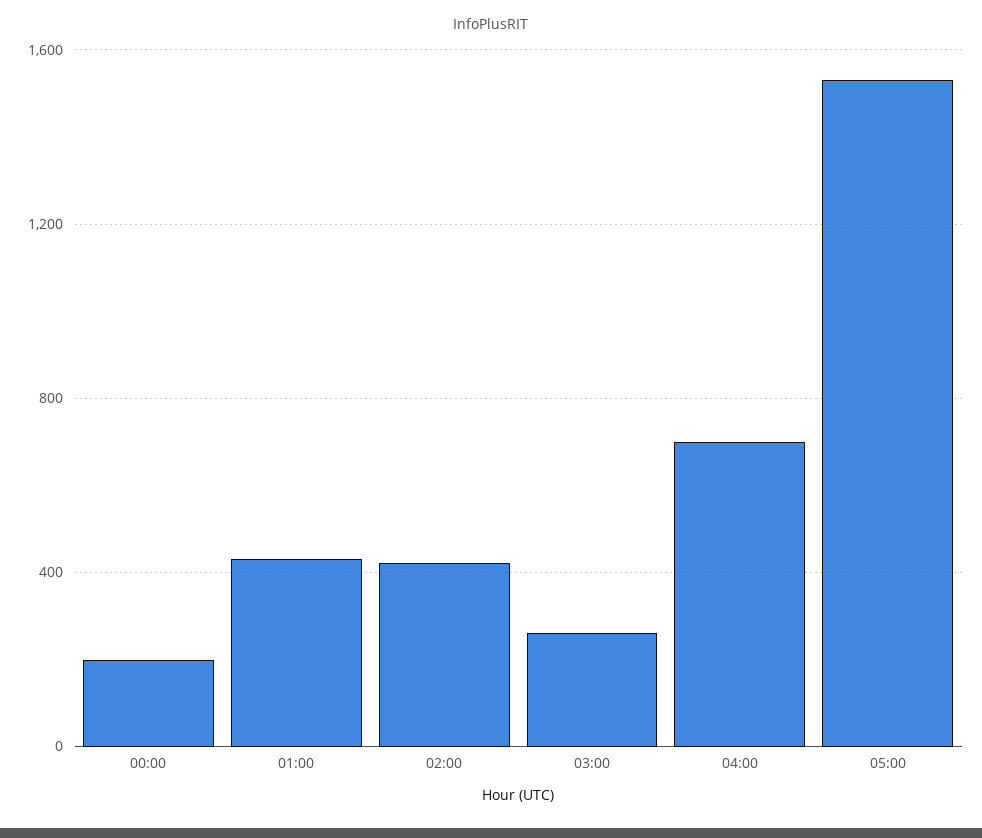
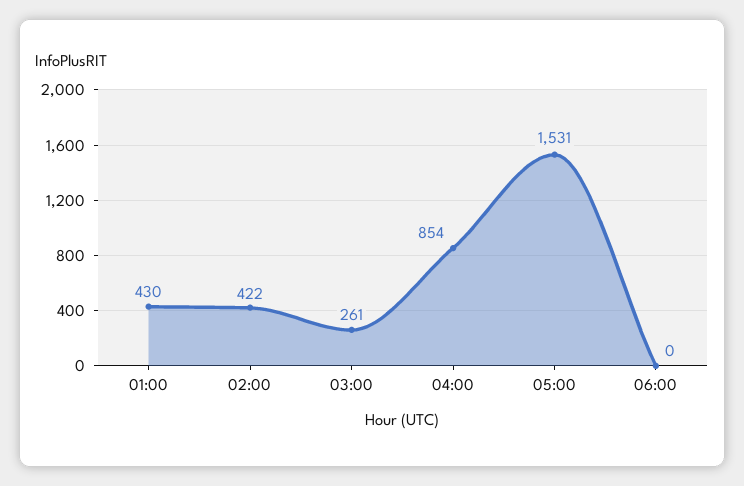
00:00: 200 -> none
04:00: 700 -> 854
06:00: none -> 0

